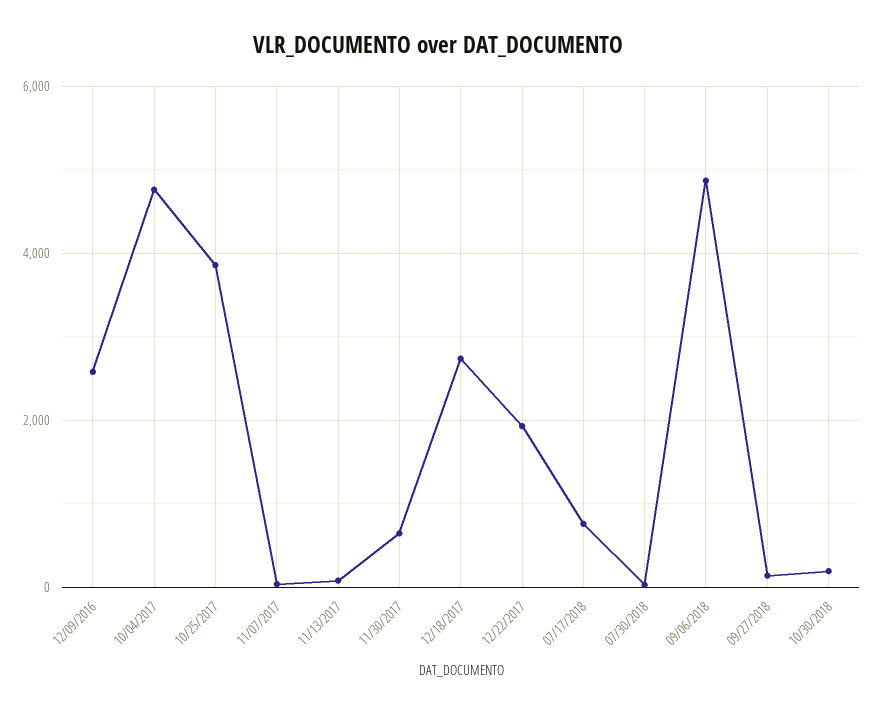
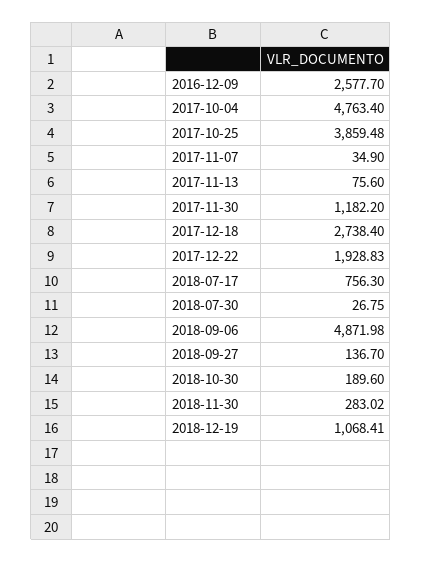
11/30/2017: 600 -> 1182.2
2018-11-30: none -> 283.02
2018-12-19: none -> 1068.41

